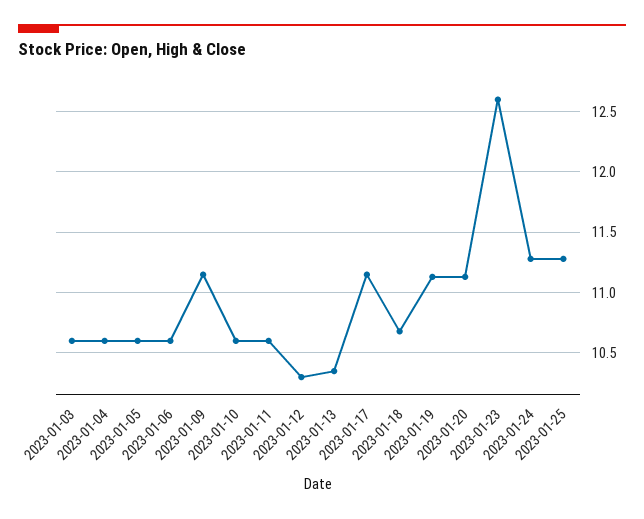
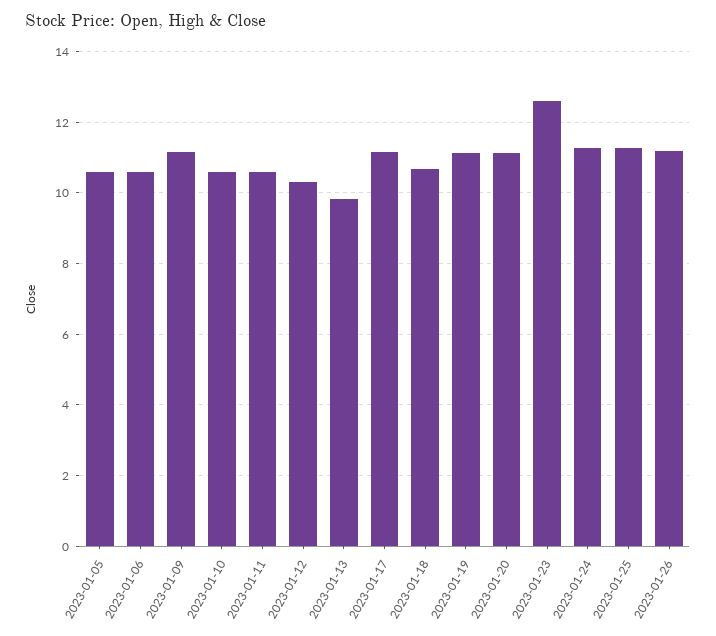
2023-01-03: 10.6 -> none
2023-01-04: 10.6 -> none
2023-01-13: 10.35 -> 9.8
2023-01-26: none -> 11.2

